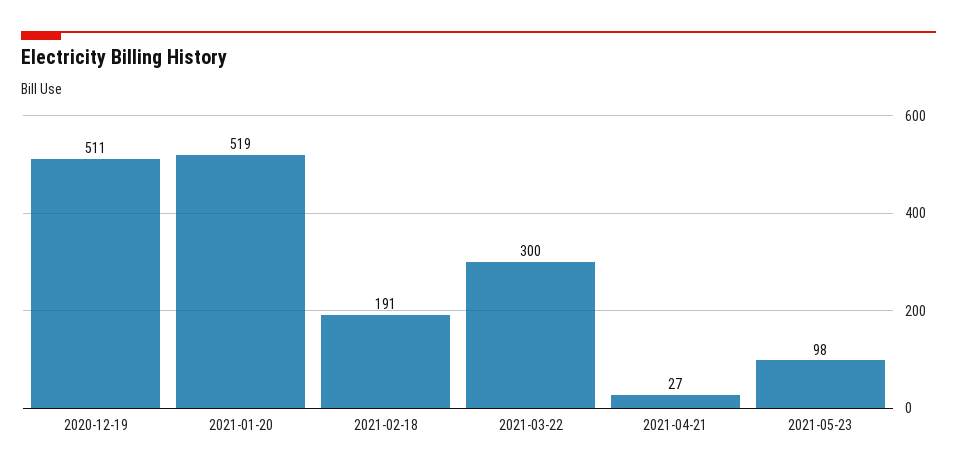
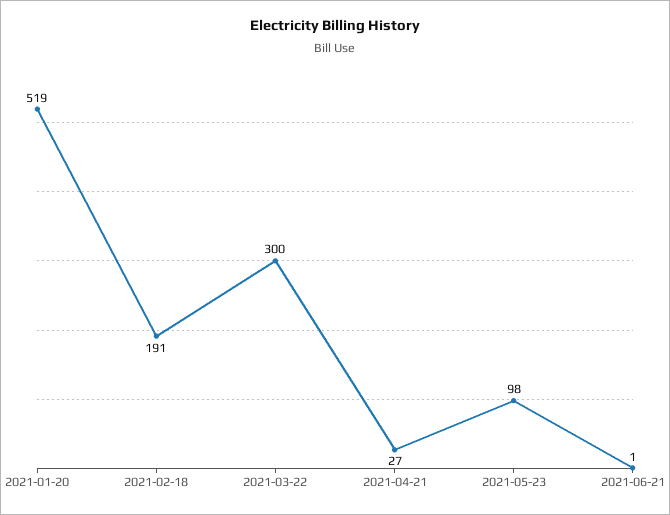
2020-12-19: 511 -> none
2021-06-21: none -> 1

